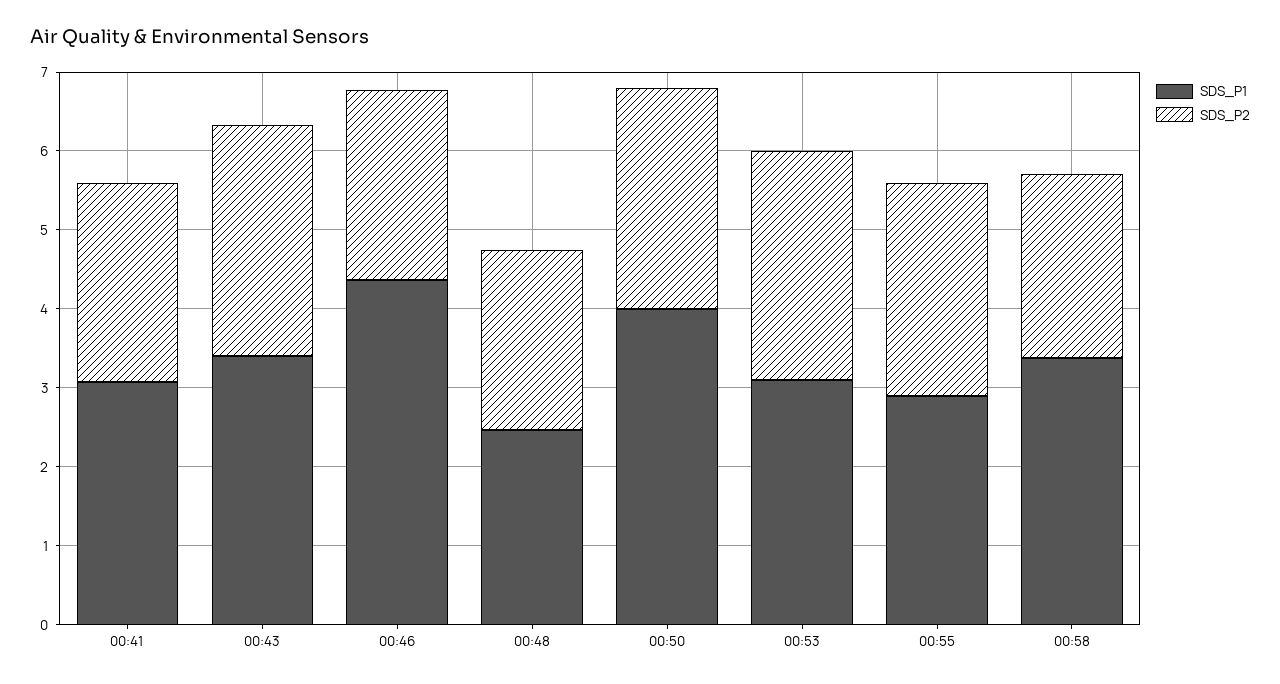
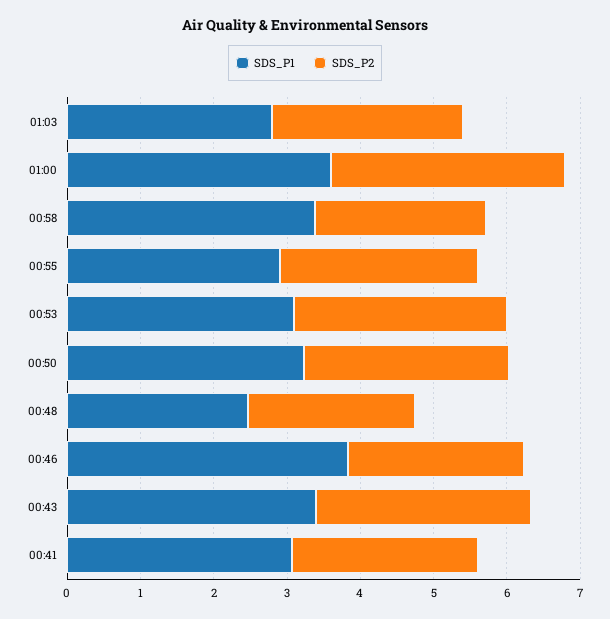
SDS_P1, 00:46: 4.4 -> 3.8
SDS_P1, 00:50: 4 -> 3.2
SDS_P1, 01:03: none -> 2.8
SDS_P2, 01:03: none -> 2.6
SDS_P1, 01:00: none -> 3.6
SDS_P2, 01:00: none -> 3.2

